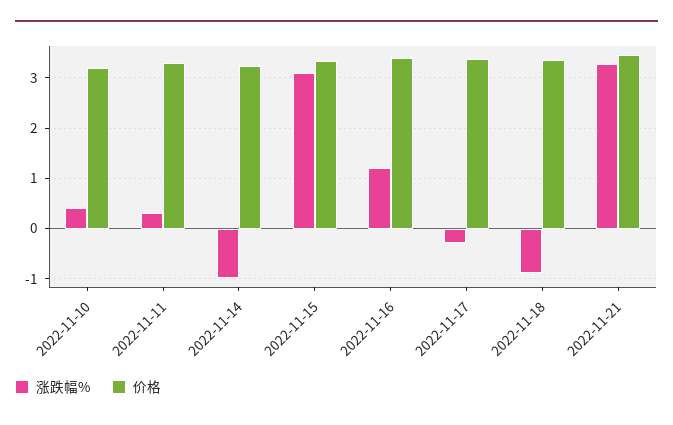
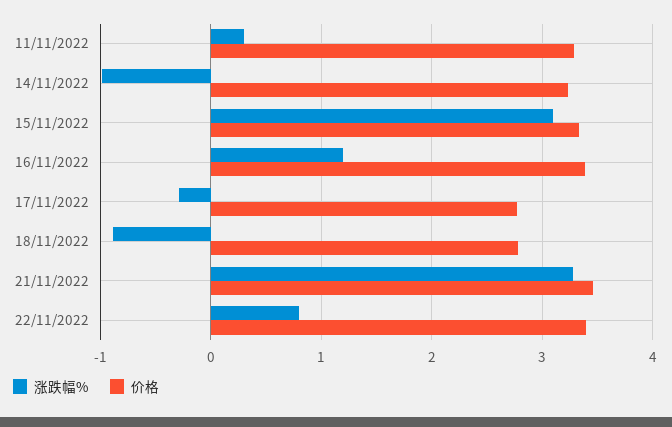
涨跌幅%, 2022-11-10: 0.4 -> none
价格, 2022-11-10: 3.2 -> none
价格, 2022-11-17: 3.4 -> 2.8
价格, 2022-11-18: 3.4 -> 2.8
涨跌幅%, 22/11/2022: none -> 0.8
价格, 22/11/2022: none -> 3.4

